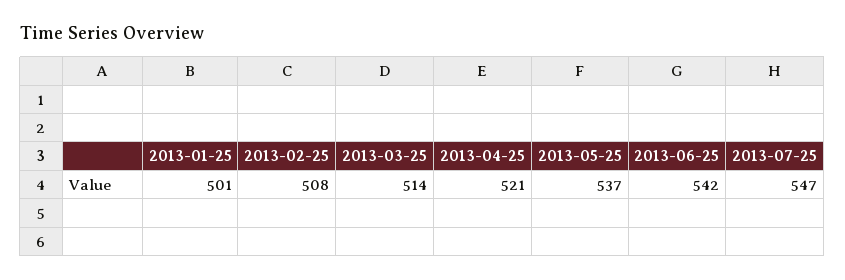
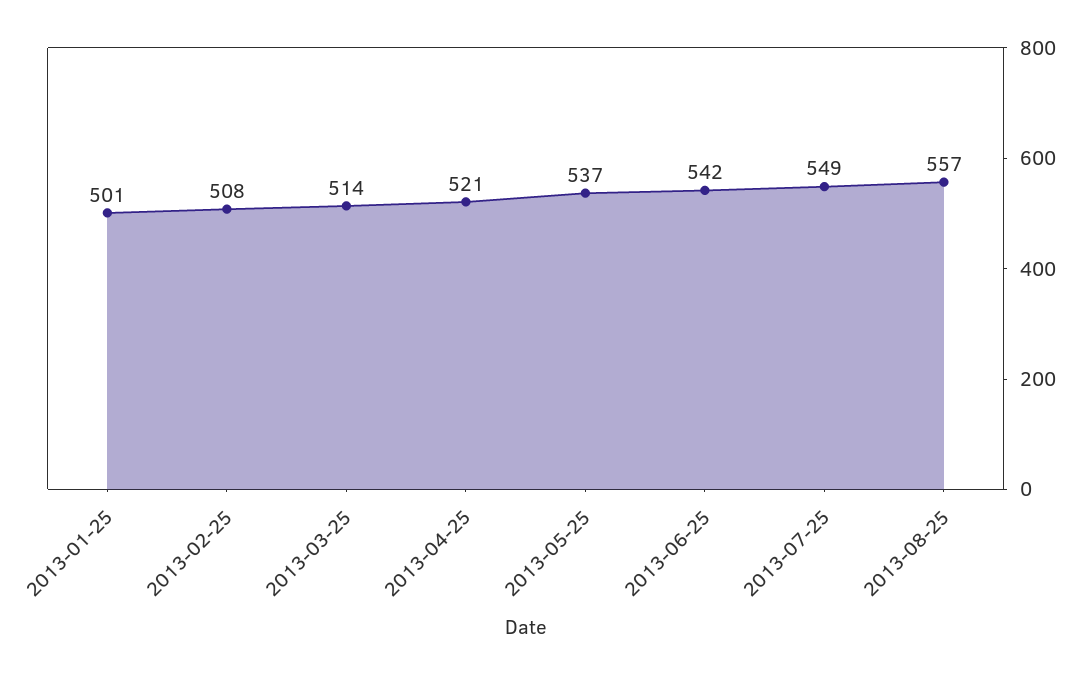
2013-07-25: 547 -> 549
2013-08-25: none -> 557

